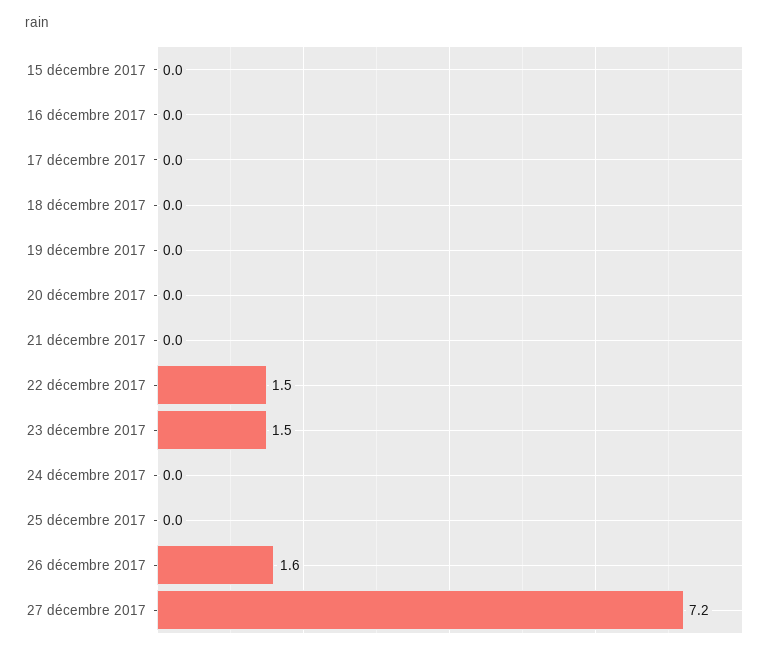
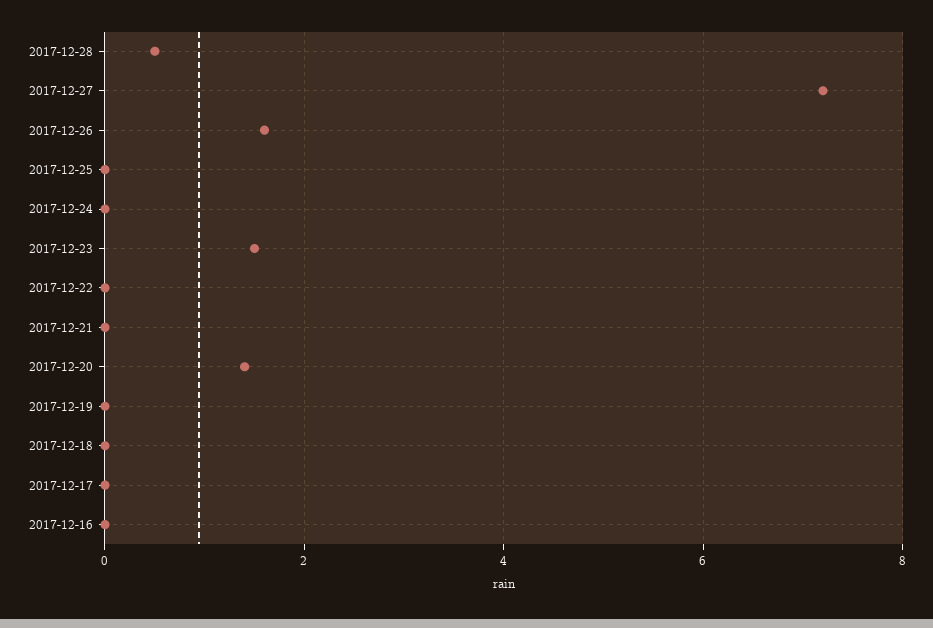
15 décembre 2017: 0 -> none
20 décembre 2017: 0 -> 1.5
22 décembre 2017: 1.5 -> 0
2017-12-28: none -> 0.5

